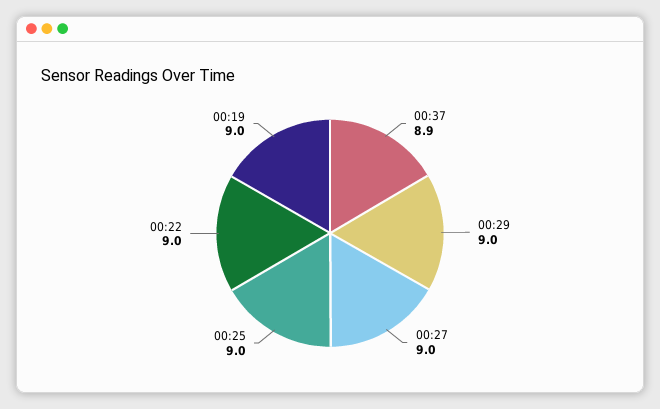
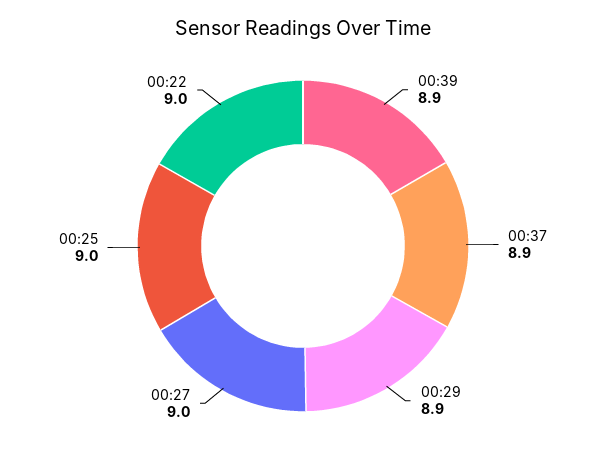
00:29: 9 -> 8.9
00:19: 9 -> none
00:39: none -> 8.9

